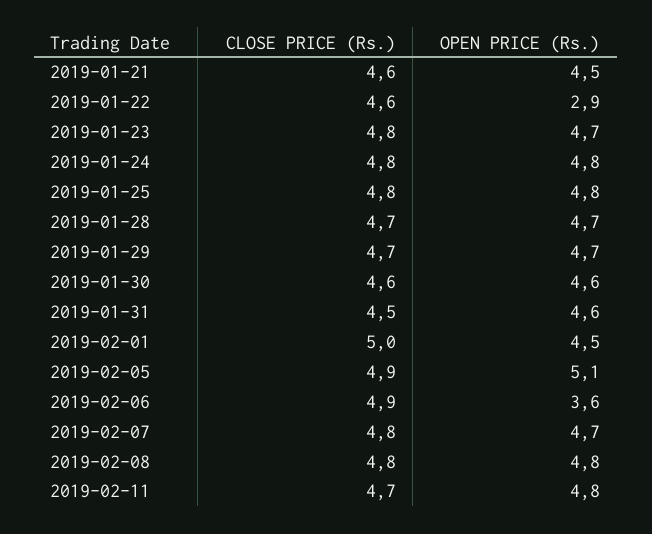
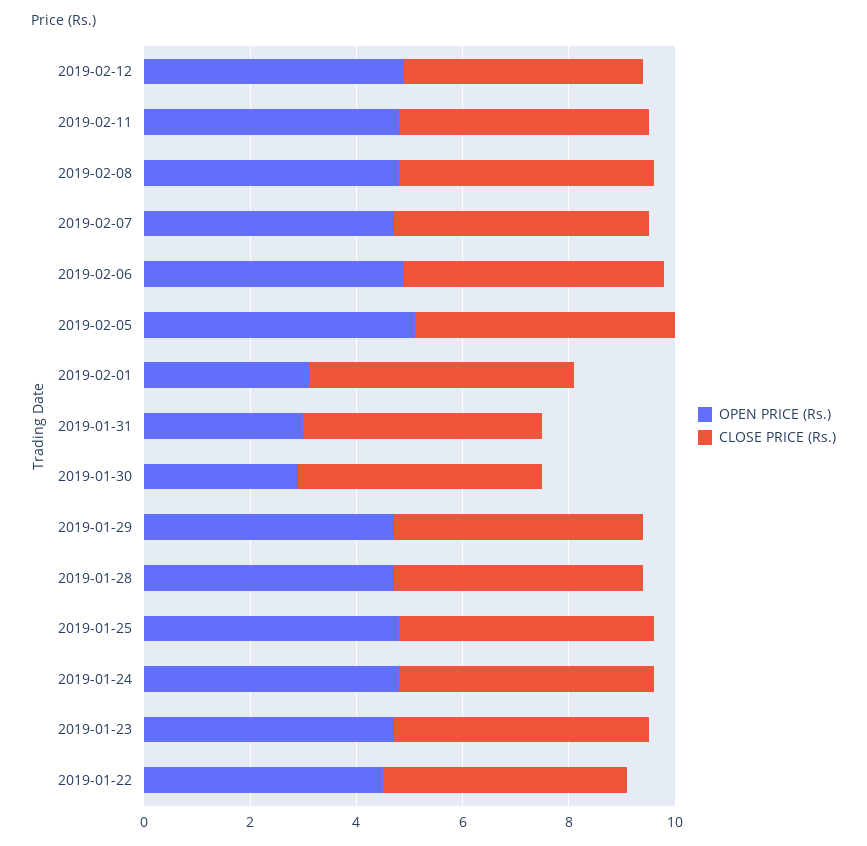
CLOSE PRICE (Rs.), 2019-01-21: 4.6 -> none
OPEN PRICE (Rs.), 2019-01-21: 4.5 -> none
OPEN PRICE (Rs.), 2019-01-22: 2.9 -> 4.5
OPEN PRICE (Rs.), 2019-01-30: 4.6 -> 3
OPEN PRICE (Rs.), 2019-01-31: 4.6 -> 3
OPEN PRICE (Rs.), 2019-02-01: 4.5 -> 3
OPEN PRICE (Rs.), 2019-02-06: 3.6 -> 5
OPEN PRICE (Rs.), 2019-02-12: none -> 5
CLOSE PRICE (Rs.), 2019-02-12: none -> 4.5

